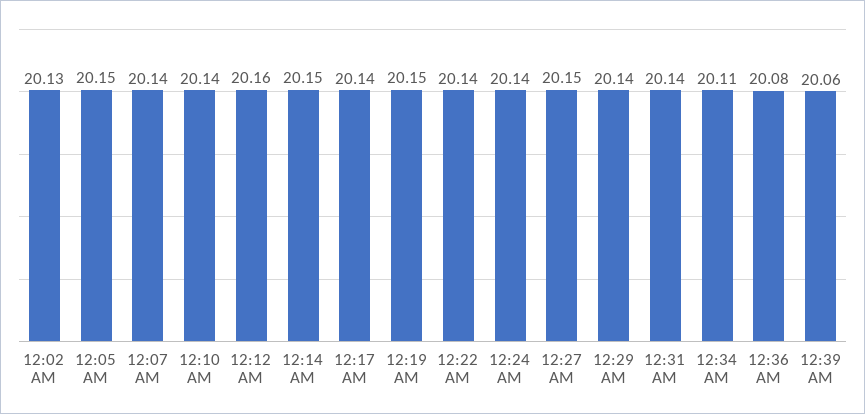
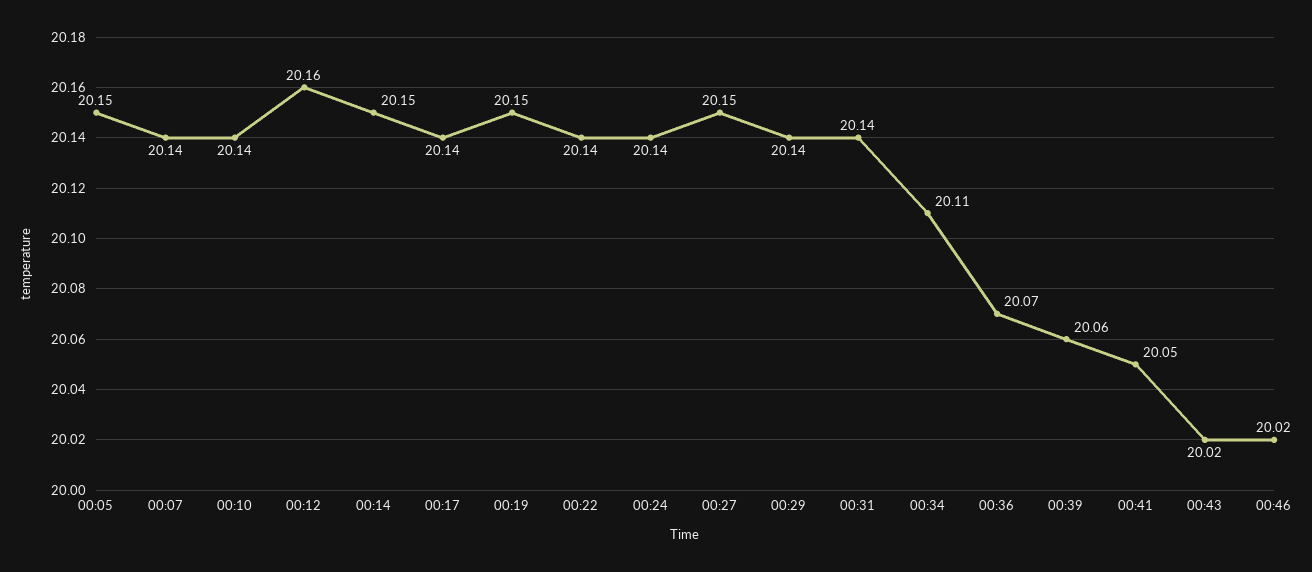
12:02 AM: 20.13 -> none
12:36 AM: 20.08 -> 20.07
00:41: none -> 20.05
00:43: none -> 20.02
00:46: none -> 20.02

